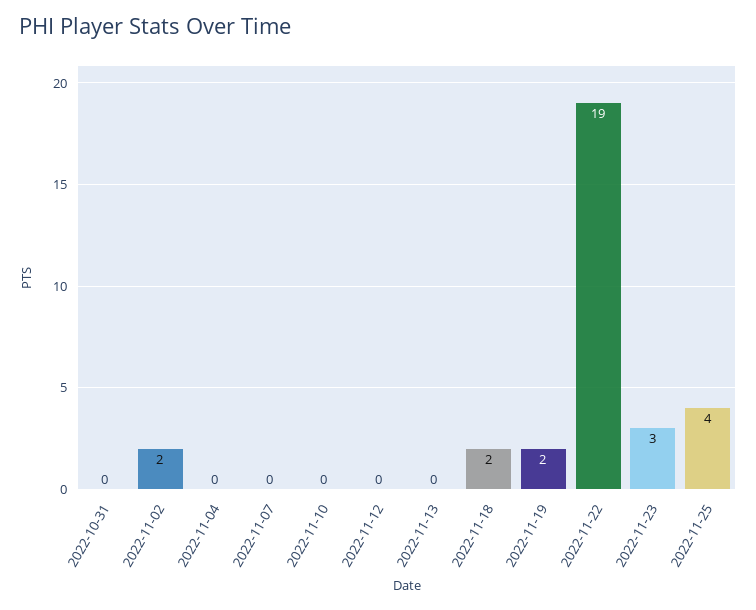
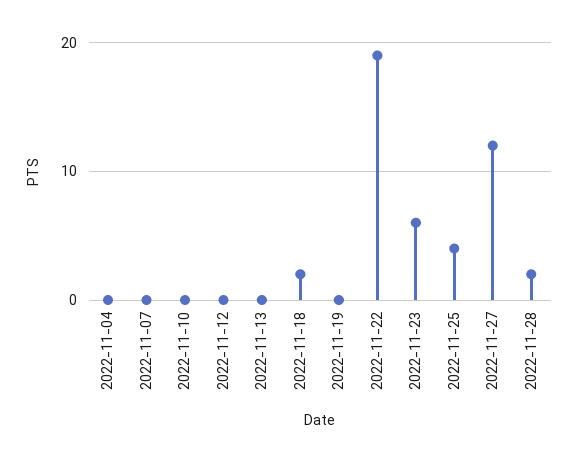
2022-10-31: 0 -> none
2022-11-02: 2 -> none
2022-11-19: 2 -> 0
2022-11-23: 3 -> 6
2022-11-27: none -> 12
2022-11-28: none -> 2

